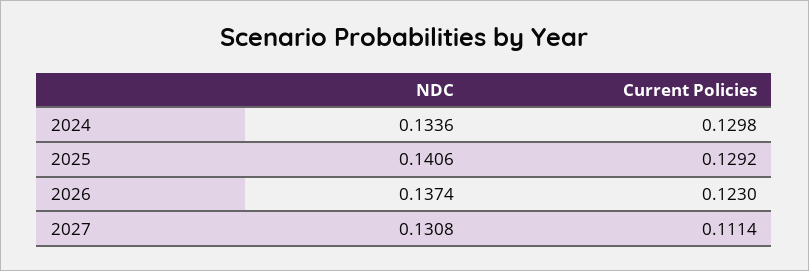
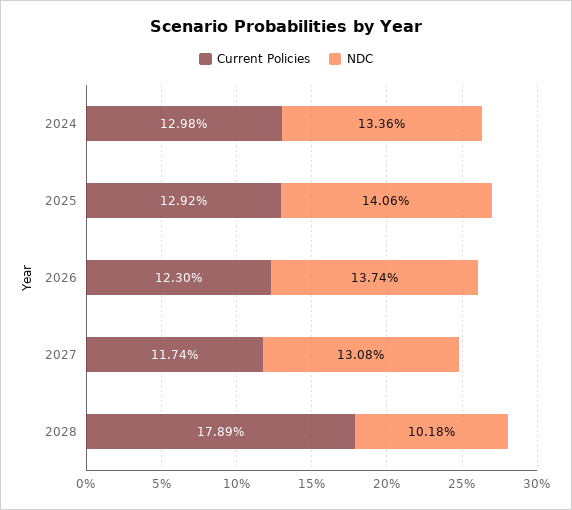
Current Policies, 2027: 0.1114 -> 0.1174
Current Policies, 2028: none -> 0.1789
NDC, 2028: none -> 0.1018

